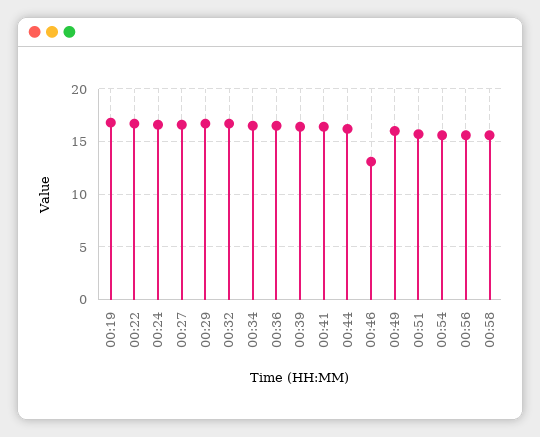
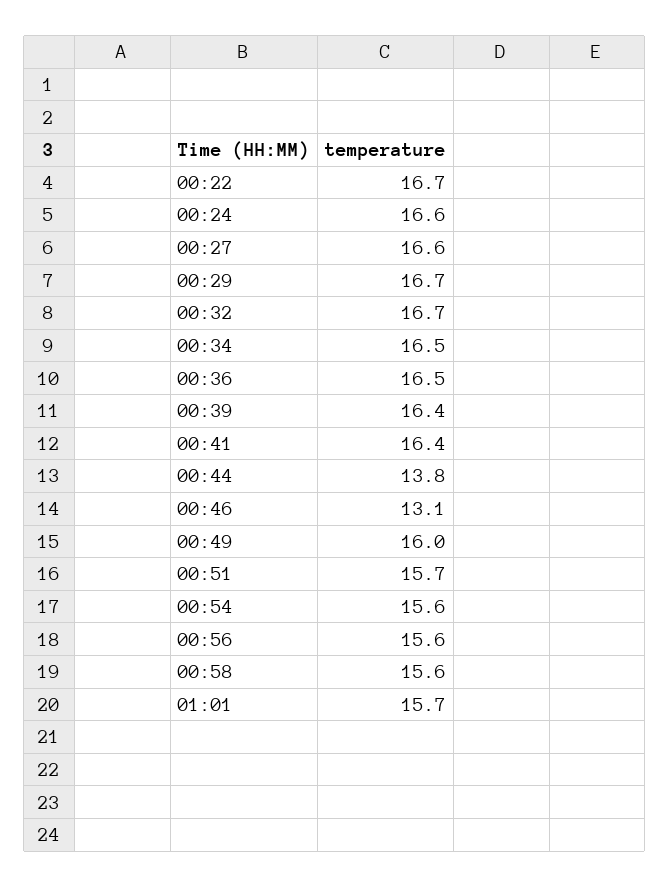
00:19: 17 -> none
00:44: 16 -> 13.8
01:01: none -> 15.7

